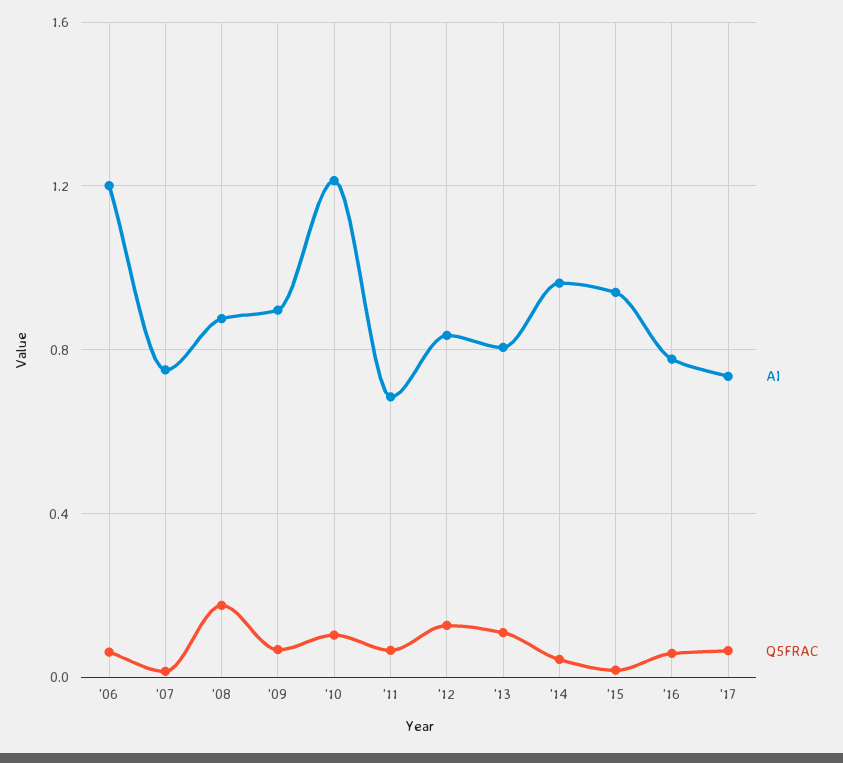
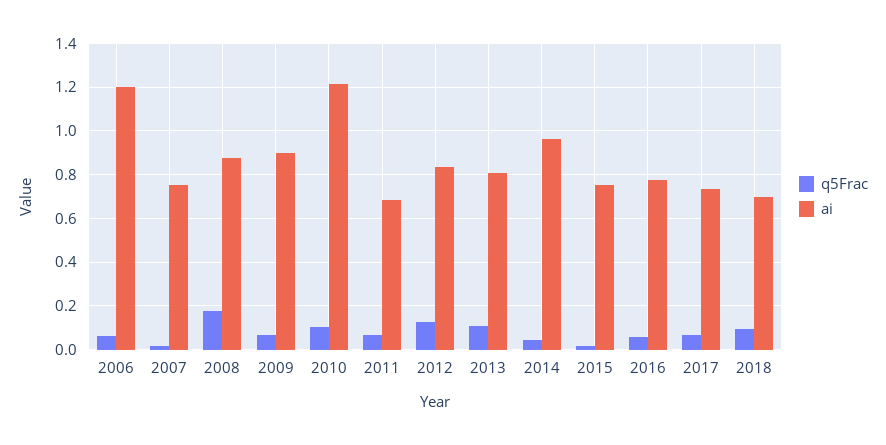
AI, '15: 0.95 -> 0.75
Q5FRAC, 2018: none -> 0.1
AI, 2018: none -> 0.7

